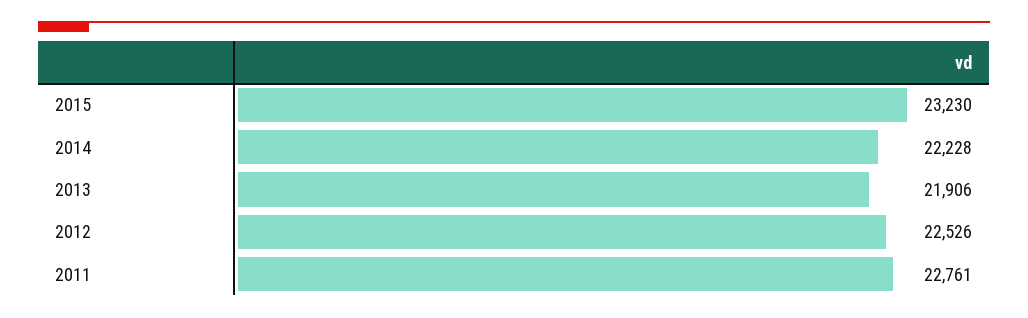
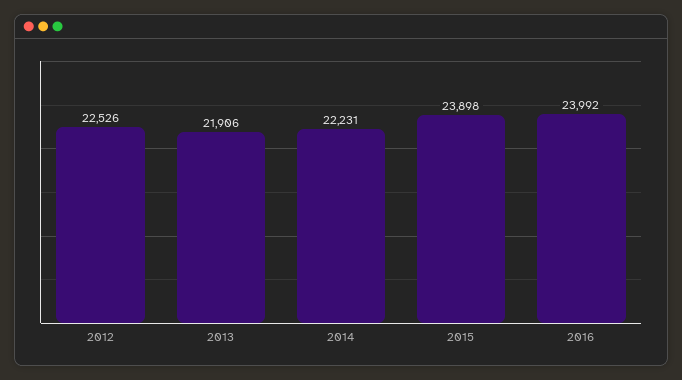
2015: 23230 -> 23898
2014: 22228 -> 22231
2011: 22761 -> none
2016: none -> 23992

